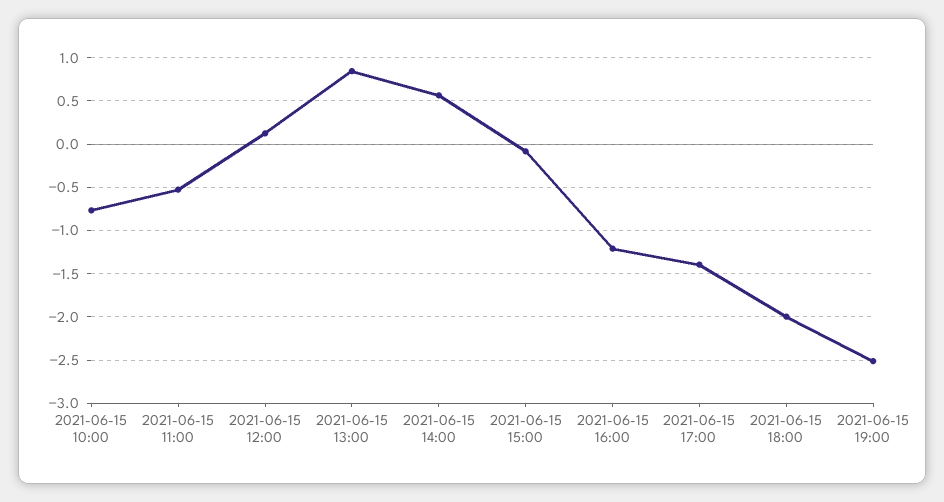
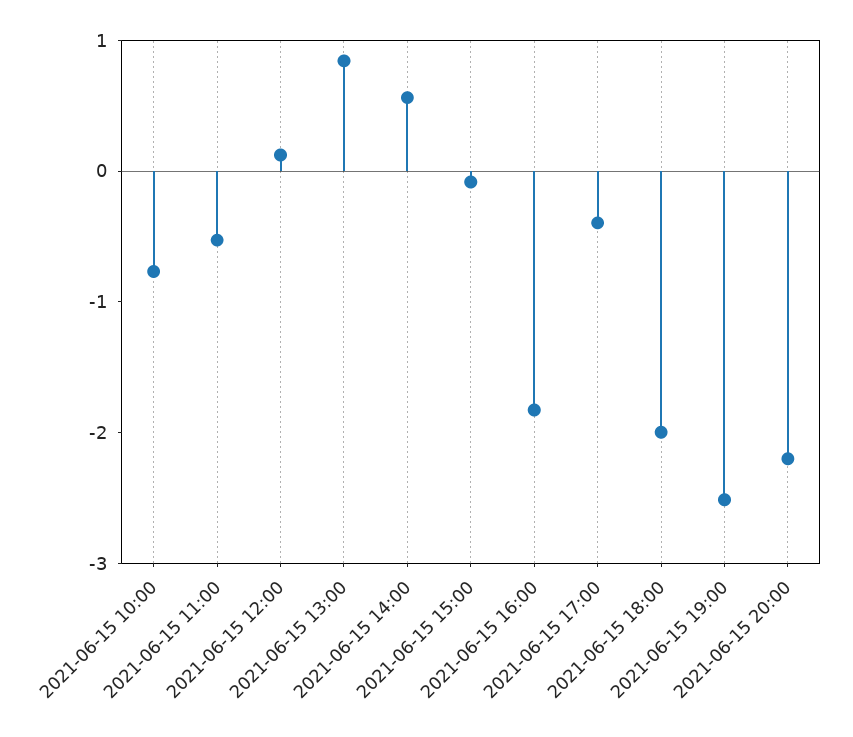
2021-06-15 16:00: -1.2 -> -1.8
2021-06-15 17:00: -1.4 -> -0.4
2021-06-15 20:00: none -> -2.2

